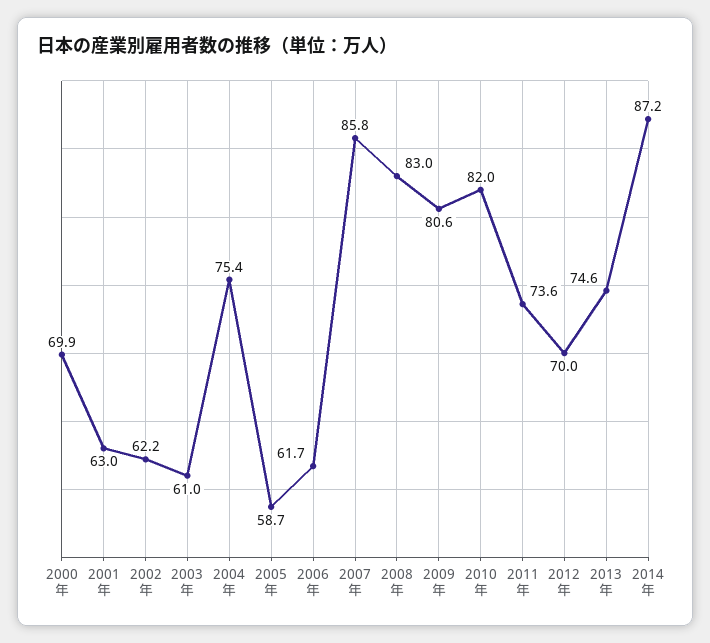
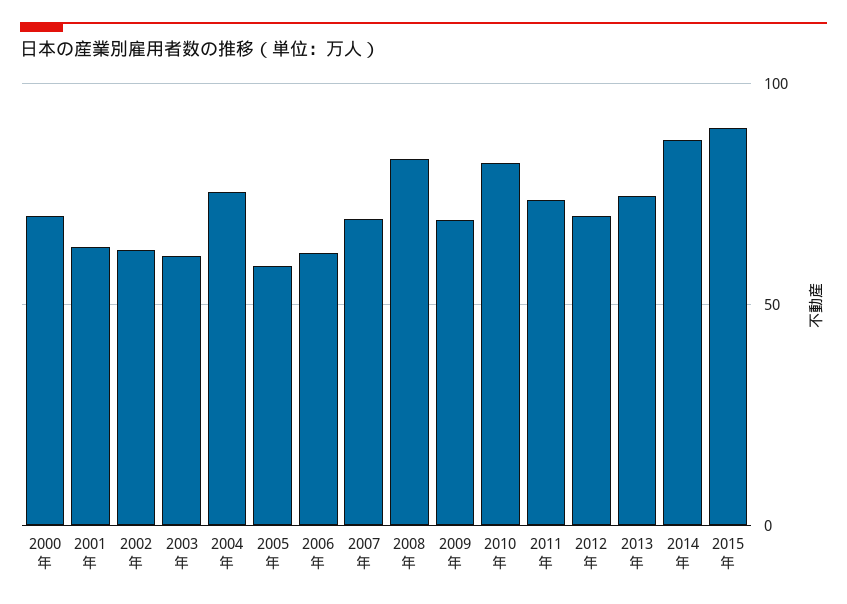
2007年: 85.8 -> 70
2009年: 80.6 -> 70
2015年: none -> 90

